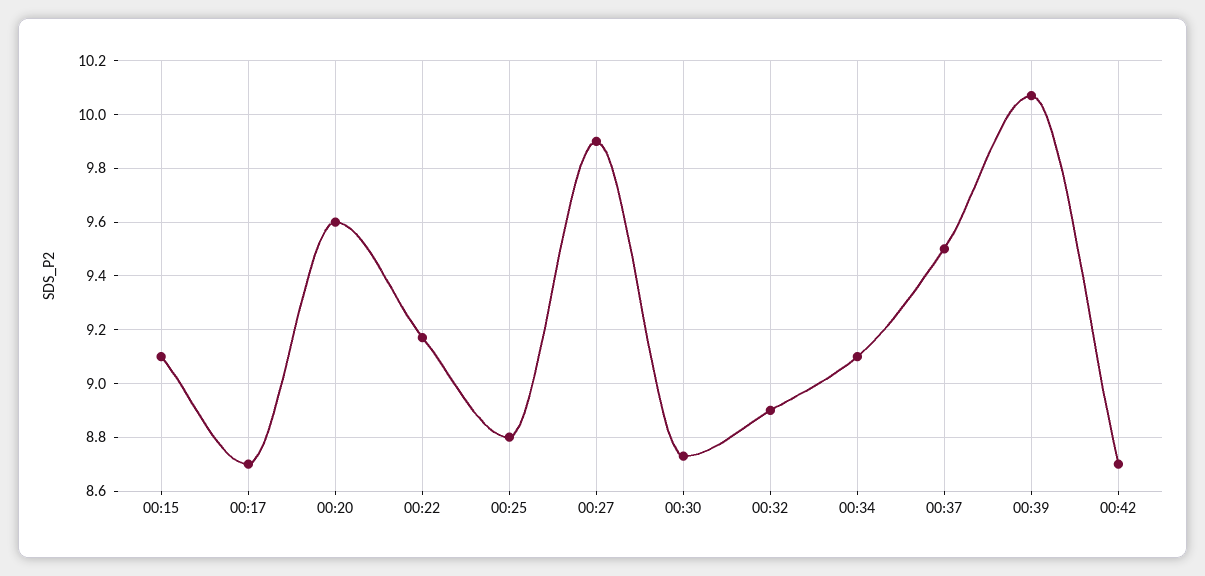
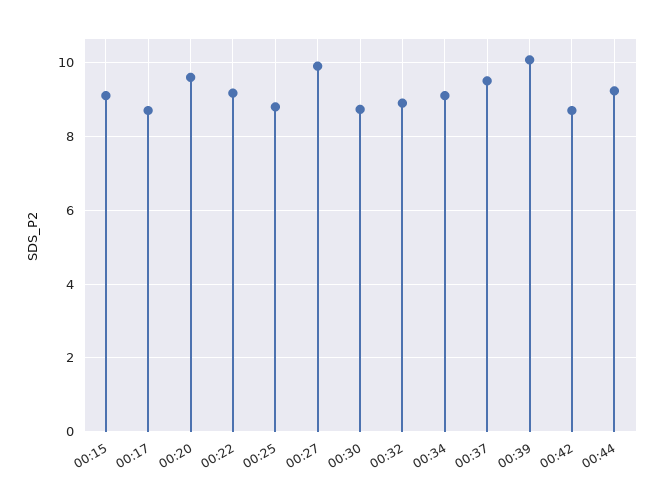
00:44: none -> 9.2

